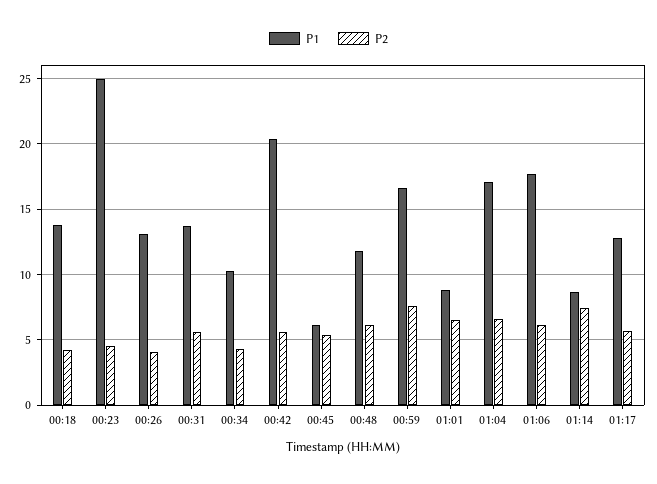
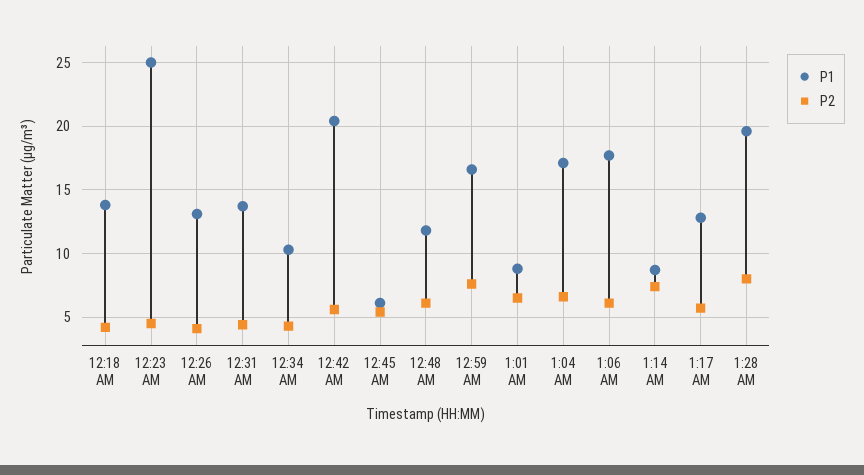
P2, 00:31: 5.5 -> 4.5
P1, 1:28 AM: none -> 19.5
P2, 1:28 AM: none -> 8

